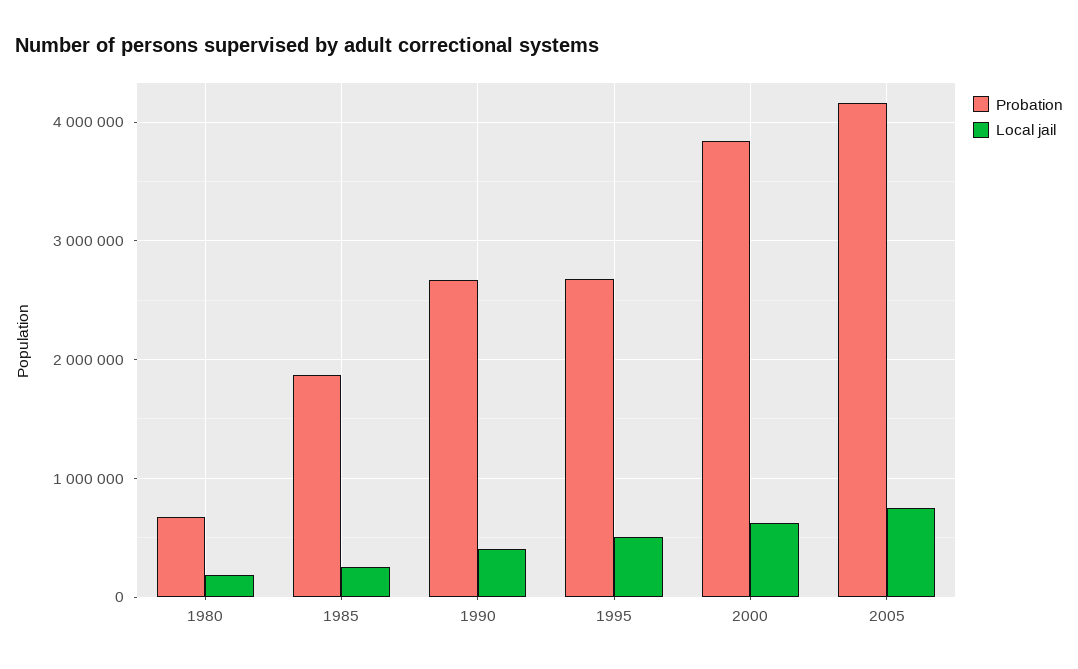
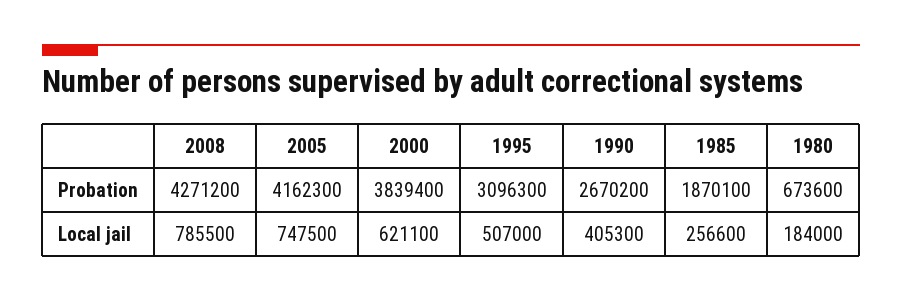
Probation, 1995: 2700000 -> 3096300
Probation, 2008: none -> 4271200
Local jail, 2008: none -> 785500

